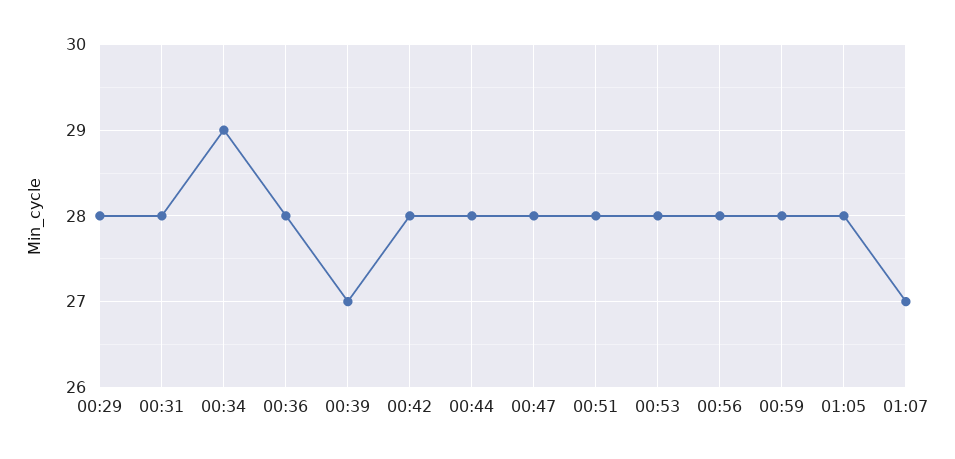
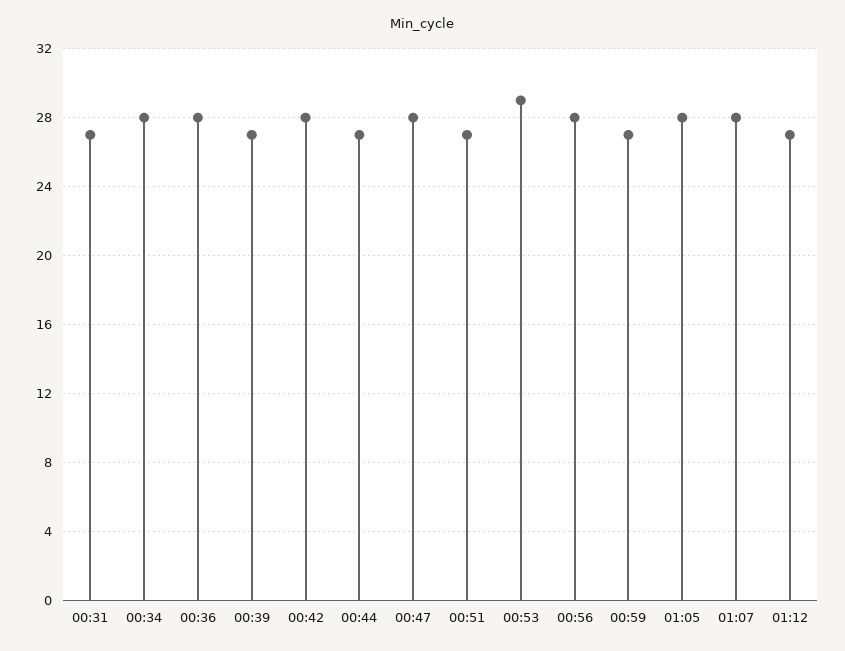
00:29: 28 -> none
00:31: 28 -> 27
00:34: 29 -> 28
00:44: 28 -> 27
00:51: 28 -> 27
00:53: 28 -> 29
00:59: 28 -> 27
01:07: 27 -> 28
01:12: none -> 27

